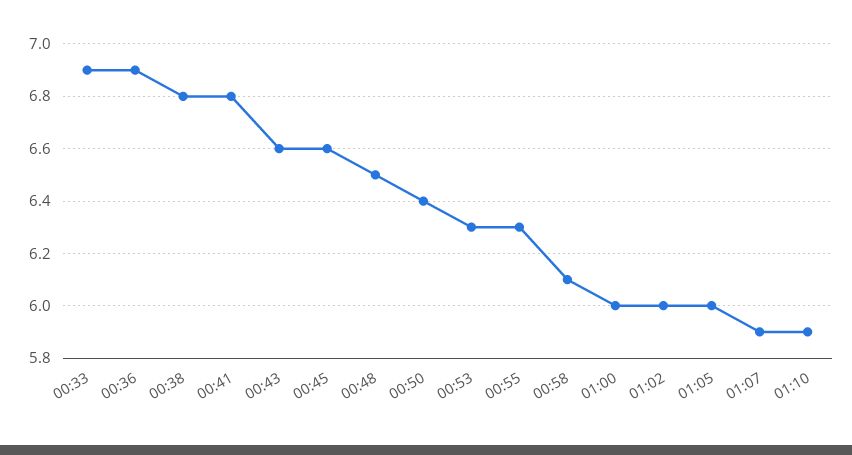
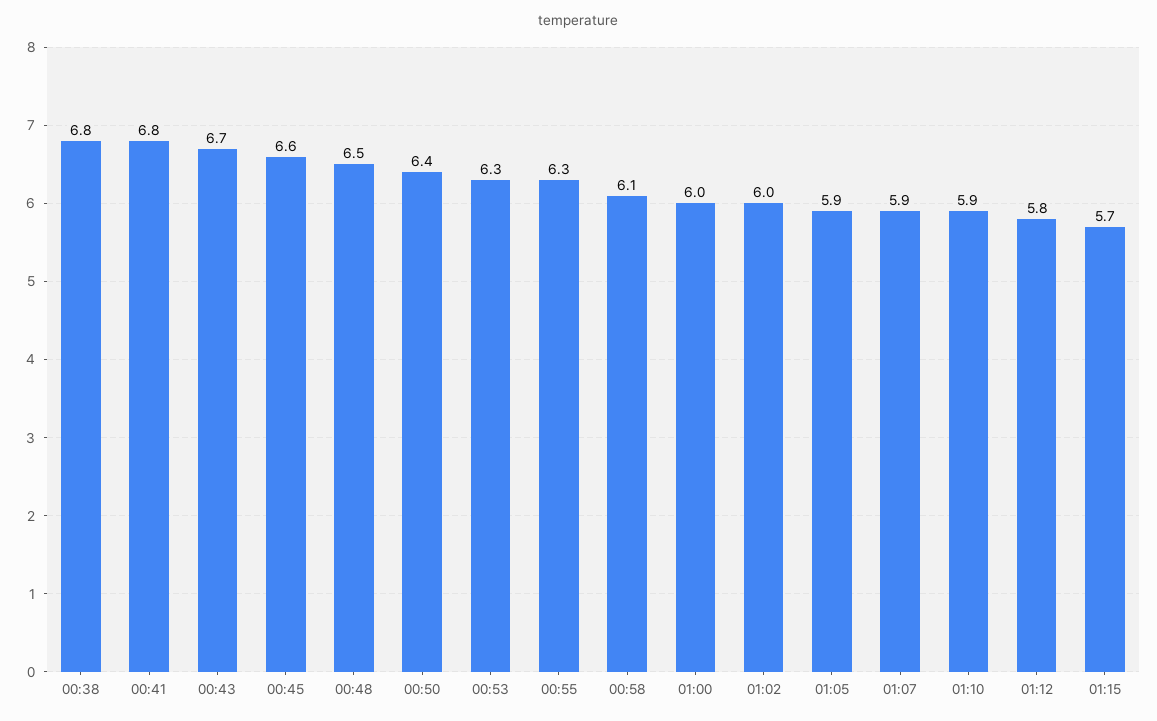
00:33: 6.9 -> none
00:36: 6.9 -> none
00:43: 6.6 -> 6.7
01:05: 6 -> 5.9
01:12: none -> 5.8
01:15: none -> 5.7

